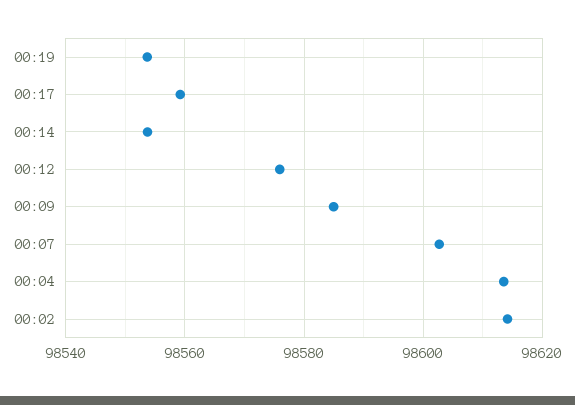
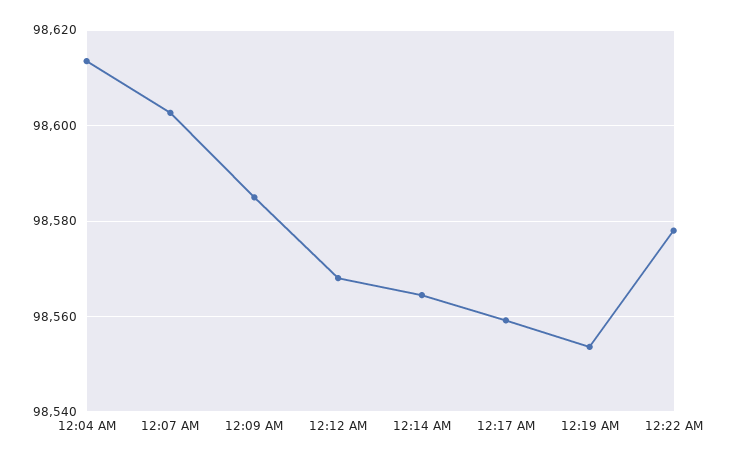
00:14: 98554 -> 98564
00:12: 98576 -> 98568
00:02: 98614 -> none
12:22 AM: none -> 98578

